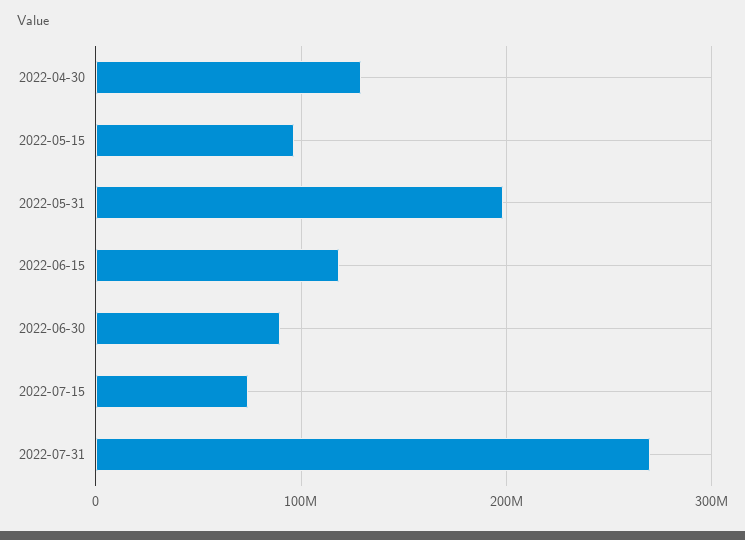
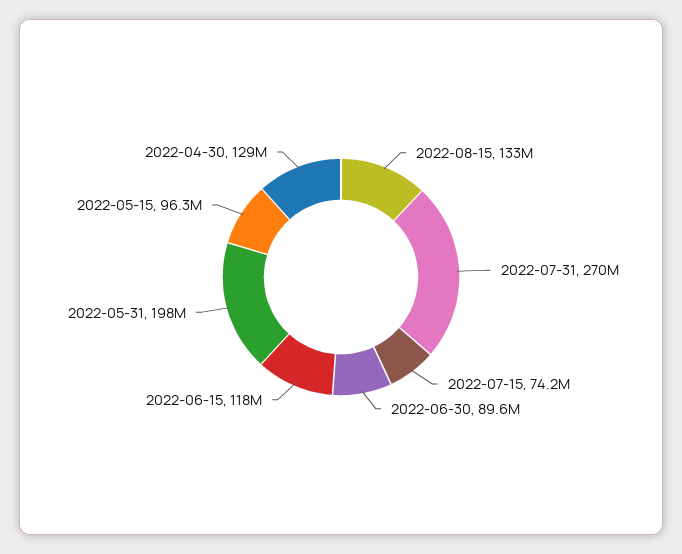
2022-08-15: none -> 133000000

